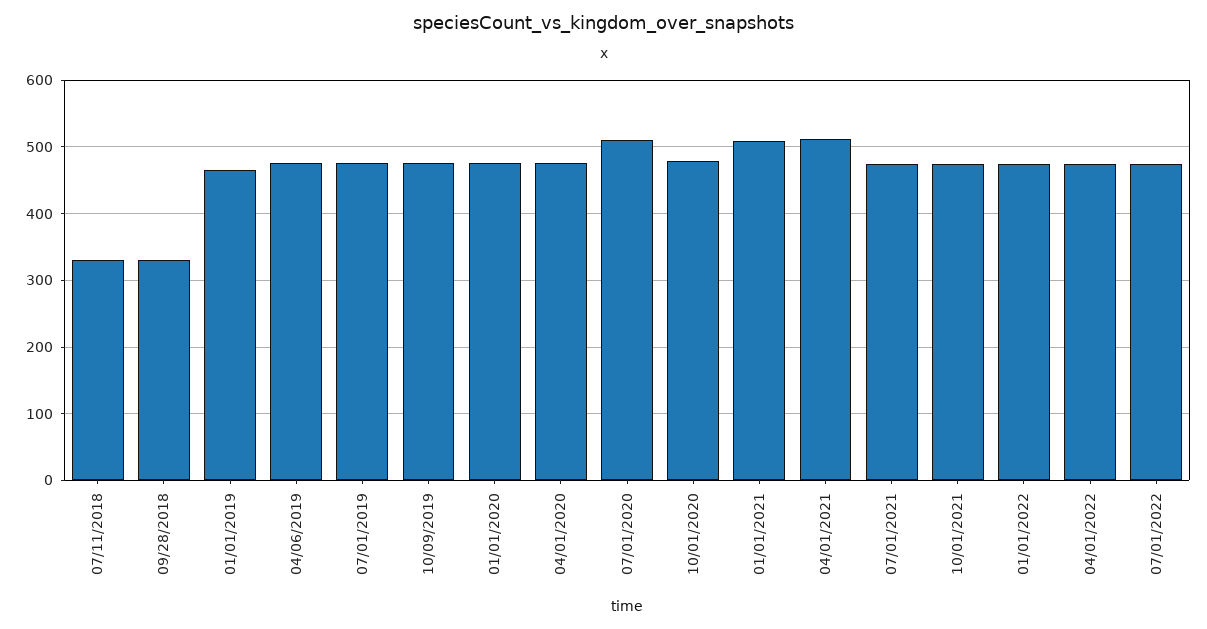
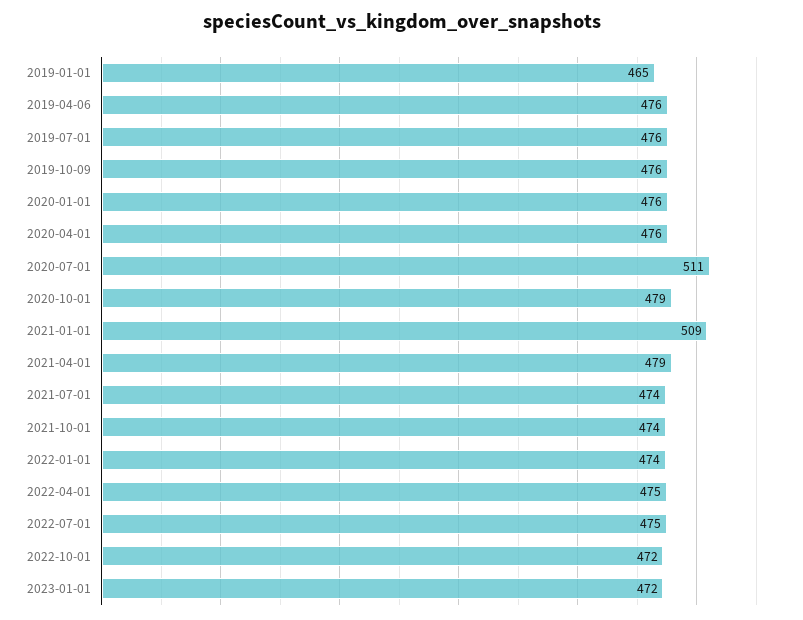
07/11/2018: 330 -> none
09/28/2018: 330 -> none
04/01/2021: 510 -> 479
2022-10-01: none -> 472
2023-01-01: none -> 472

